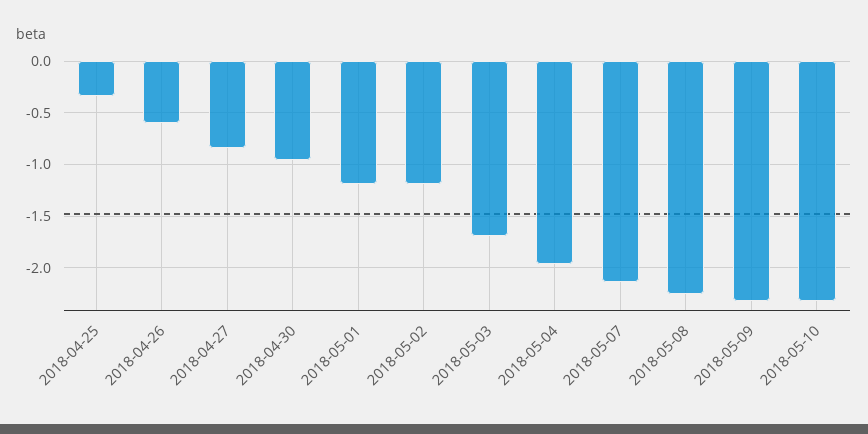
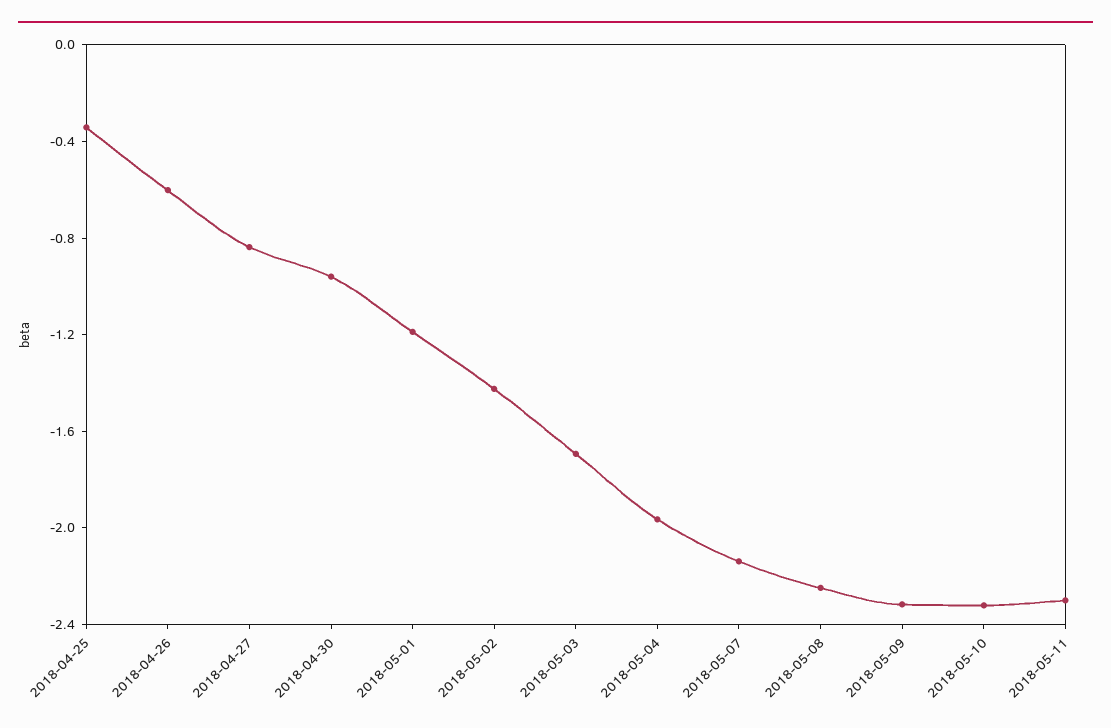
2018-05-02: -1.2 -> -1.4
2018-05-11: none -> -2.3

